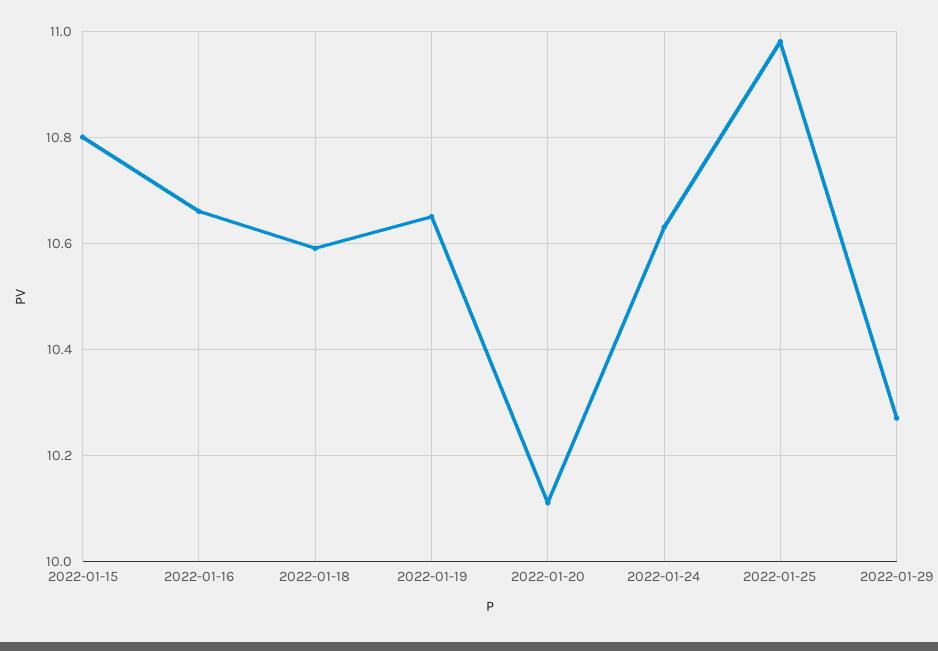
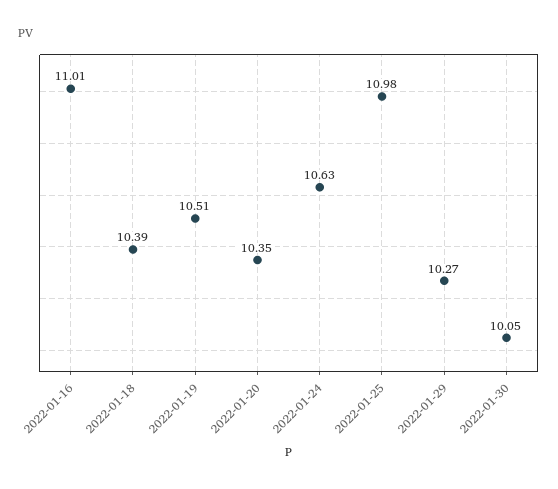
2022-01-15: 10.8 -> none
2022-01-16: 10.65 -> 11.01
2022-01-18: 10.6 -> 10.39
2022-01-19: 10.65 -> 10.51
2022-01-20: 10.1 -> 10.35
2022-01-30: none -> 10.05

